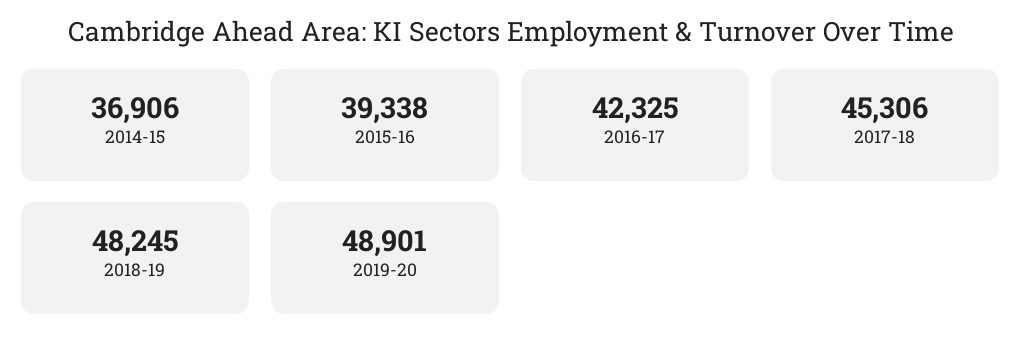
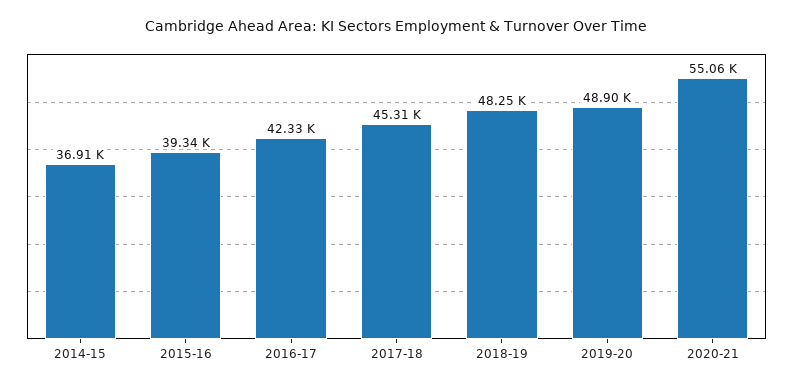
2020-21: none -> 55060

